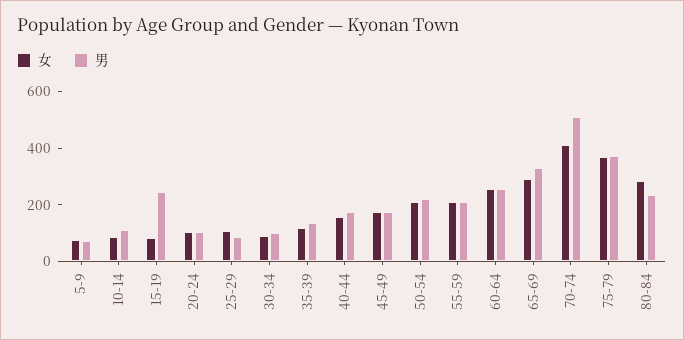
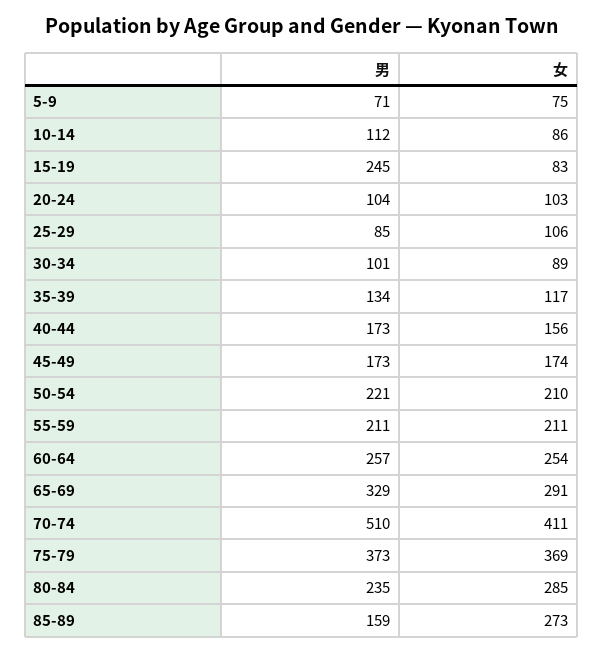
男, 85-89: none -> 159
女, 85-89: none -> 273

